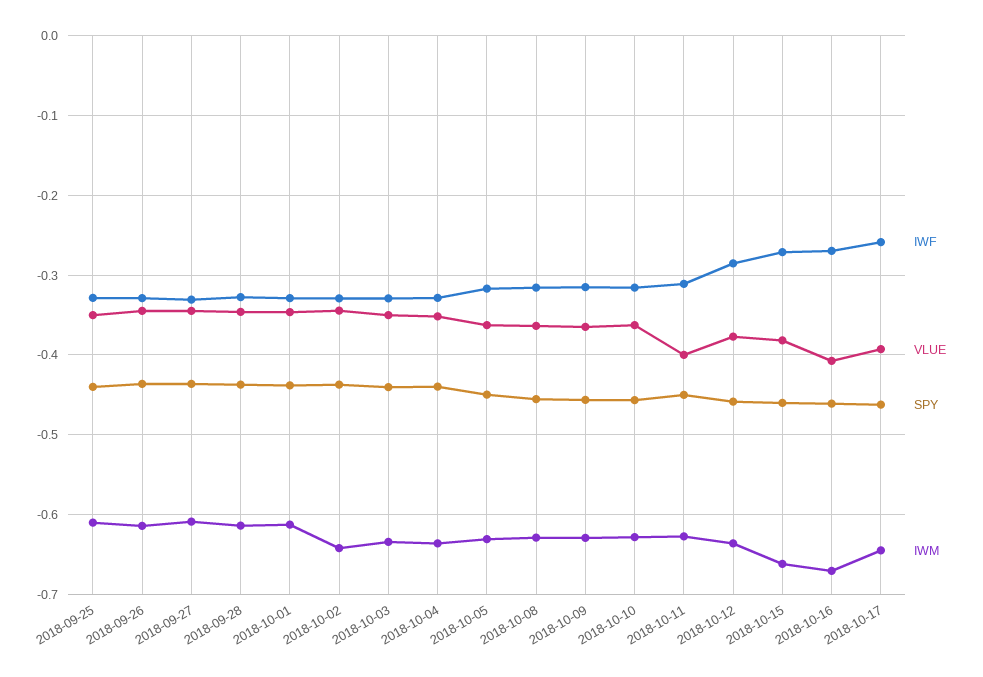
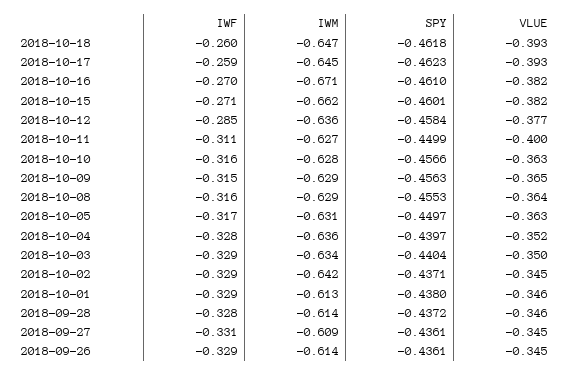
IWF, 2018-09-25: -0.33 -> none
VLUE, 2018-09-25: -0.35 -> none
SPY, 2018-09-25: -0.44 -> none
IWM, 2018-09-25: -0.61 -> none
VLUE, 2018-10-16: -0.41 -> -0.382
IWF, 2018-10-18: none -> -0.26
IWM, 2018-10-18: none -> -0.647
SPY, 2018-10-18: none -> -0.4618
VLUE, 2018-10-18: none -> -0.393

